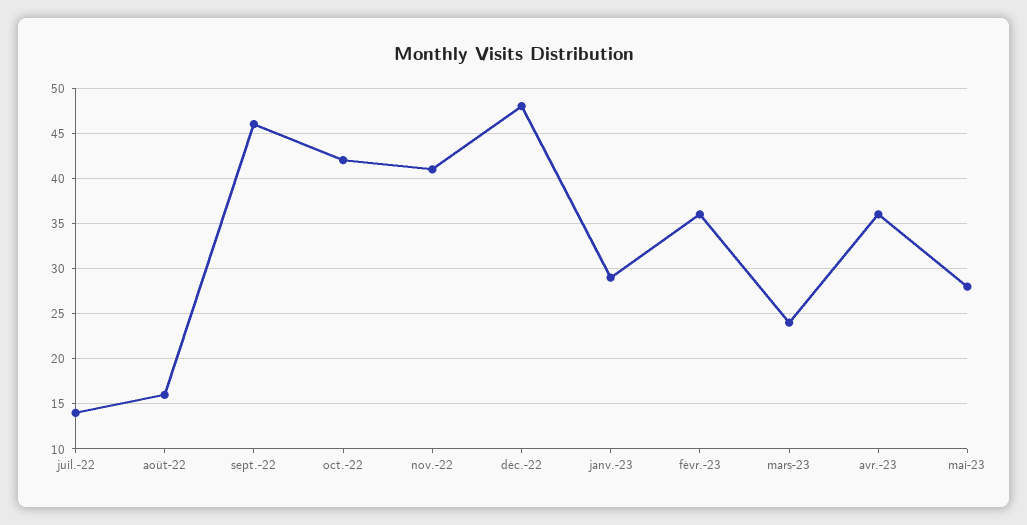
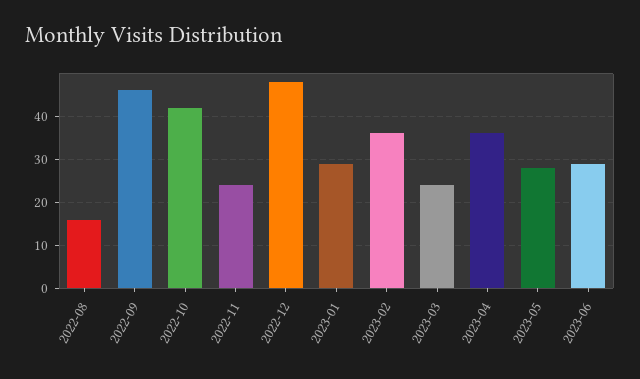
juil.-22: 14 -> none
nov.-22: 41 -> 25
2023-06: none -> 30

